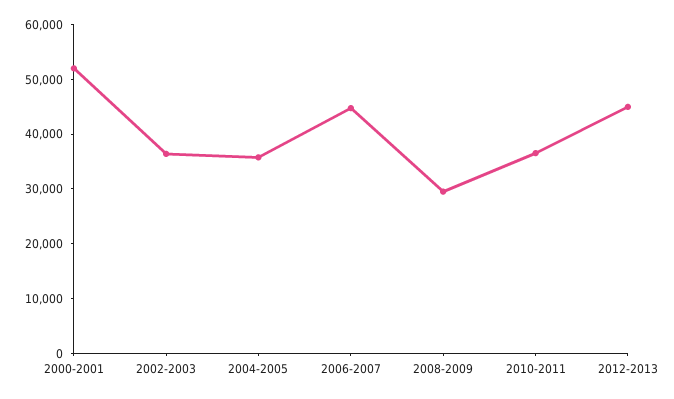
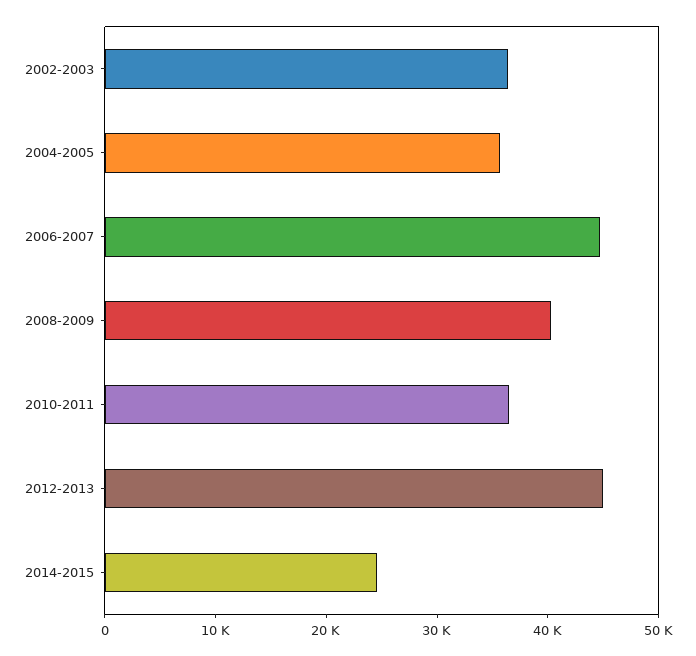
2000-2001: 52000 -> none
2008-2009: 30000 -> 40000
2014-2015: none -> 24000

